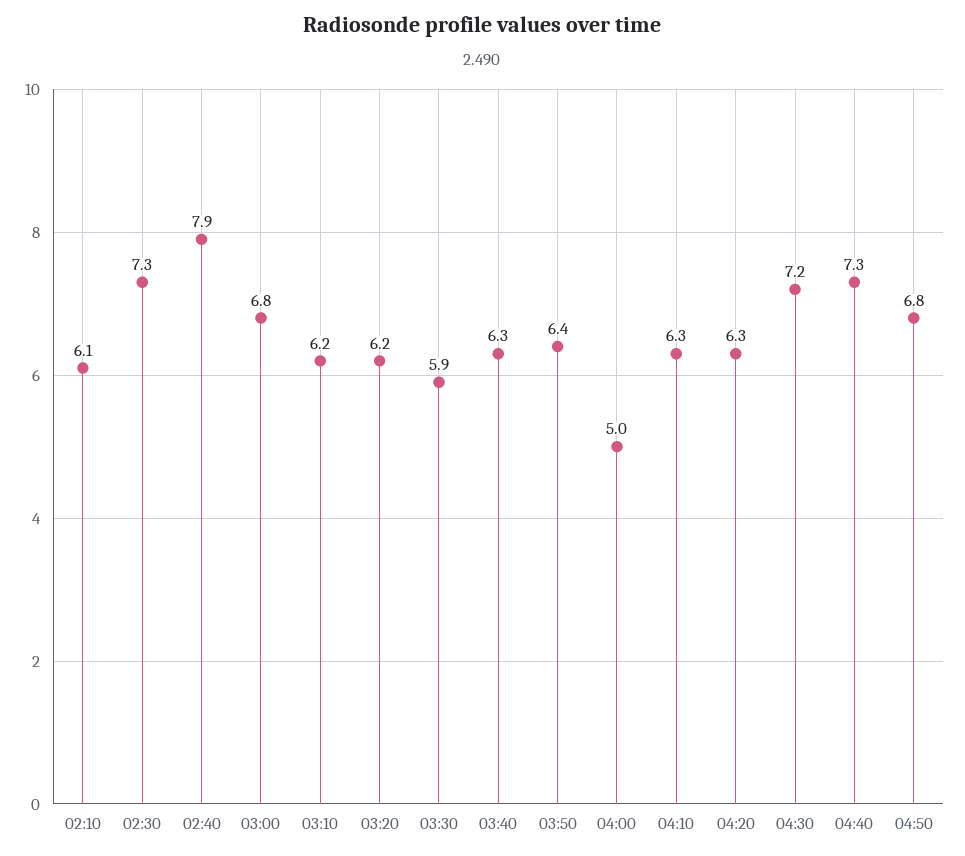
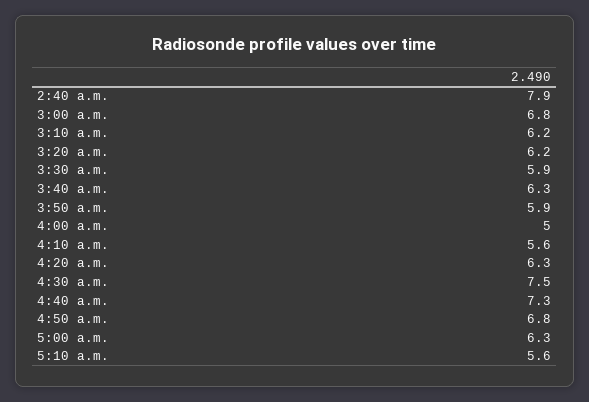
02:10: 6.1 -> none
02:30: 7.3 -> none
03:50: 6.4 -> 5.9
04:10: 6.3 -> 5.6
04:30: 7.2 -> 7.5
5:00 a.m.: none -> 6.3
5:10 a.m.: none -> 5.6

